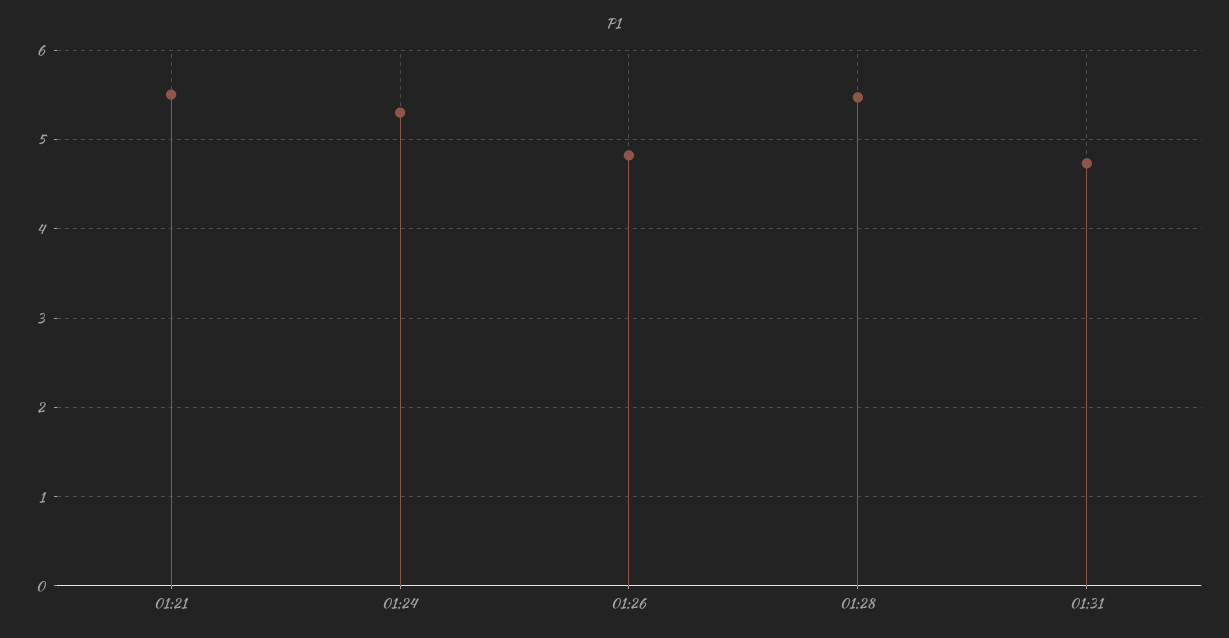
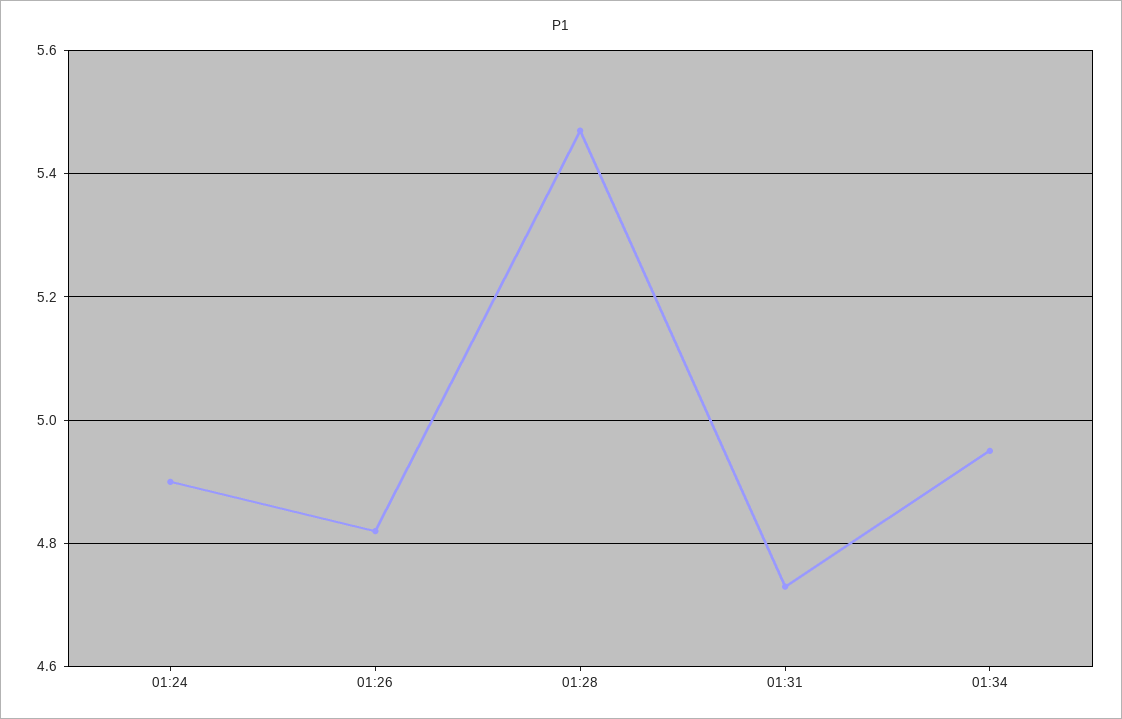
01:21: 5.5 -> none
01:24: 5.3 -> 4.9
01:34: none -> 4.95

